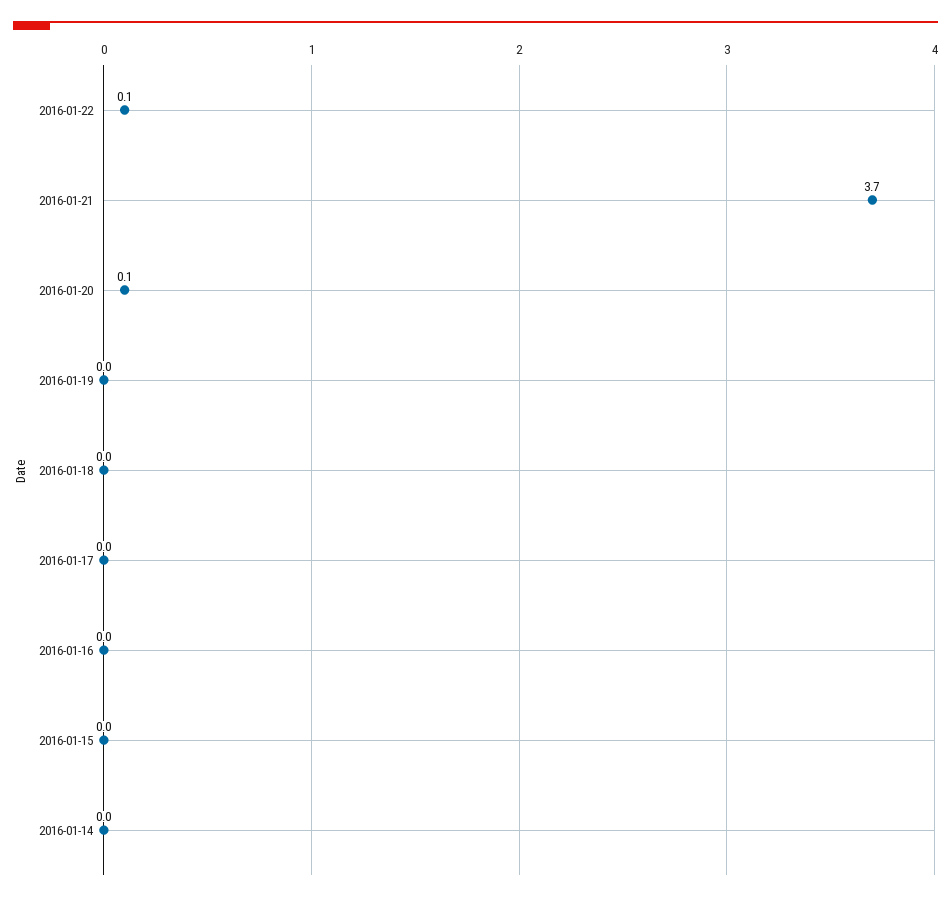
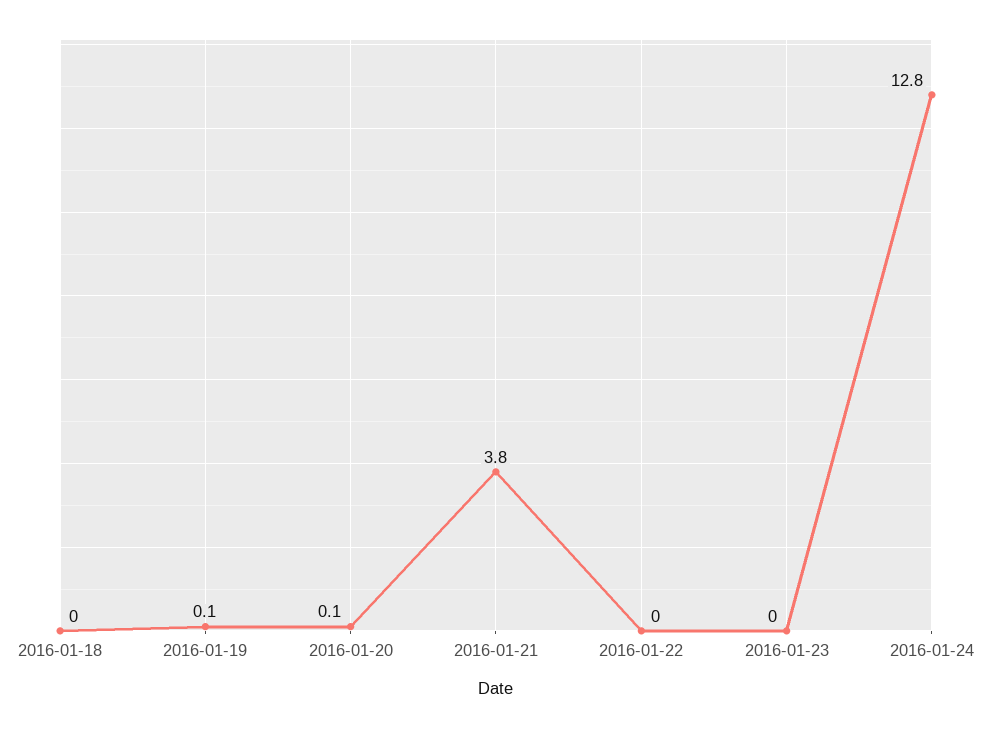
2016-01-22: 0.1 -> 0
2016-01-21: 3.7 -> 3.8
2016-01-19: 0 -> 0.1
2016-01-17: 0 -> none
2016-01-16: 0 -> none
2016-01-15: 0 -> none
2016-01-14: 0 -> none
2016-01-23: none -> 0
2016-01-24: none -> 12.8

